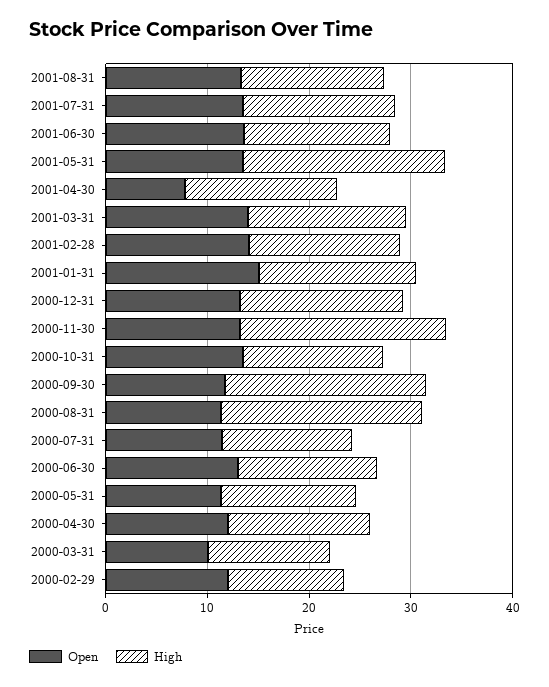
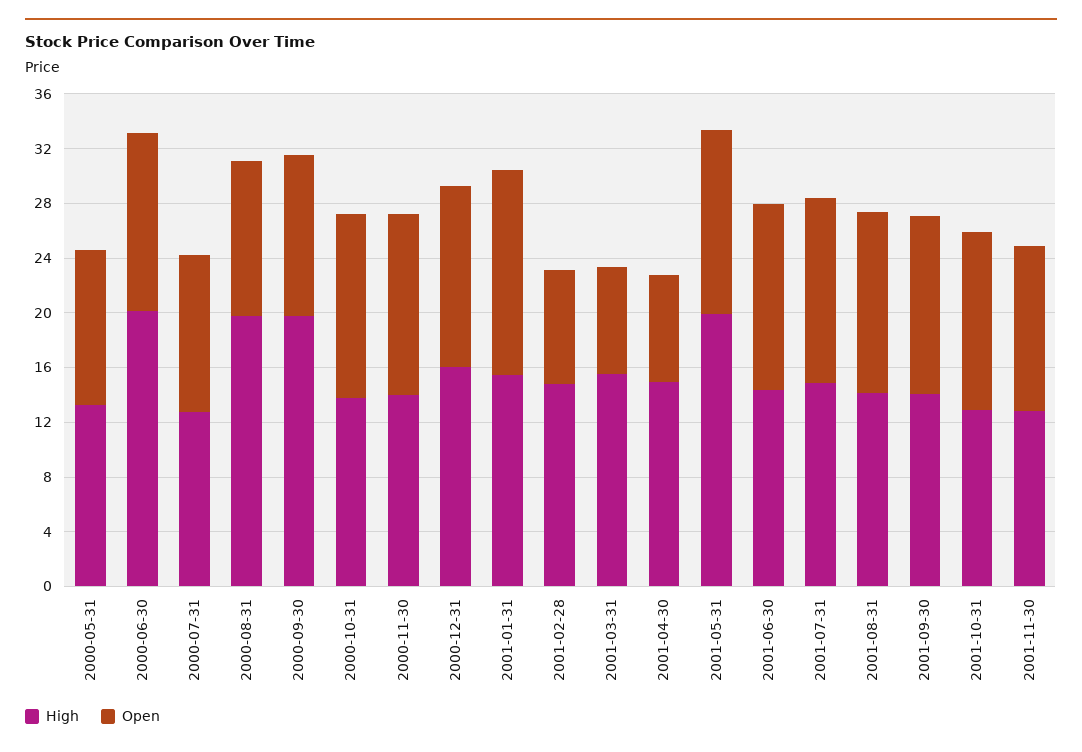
Open, 2001-03-31: 14 -> 8
Open, 2001-02-28: 14 -> 8
High, 2000-11-30: 20 -> 14
High, 2000-06-30: 14 -> 20
Open, 2000-04-30: 12 -> none
High, 2000-04-30: 14 -> none
Open, 2000-03-31: 10 -> none
High, 2000-03-31: 12 -> none
Open, 2000-02-29: 12 -> none
High, 2000-02-29: 12 -> none
High, 2001-09-30: none -> 14
Open, 2001-09-30: none -> 13
High, 2001-10-31: none -> 13
Open, 2001-10-31: none -> 13
High, 2001-11-30: none -> 13
Open, 2001-11-30: none -> 12

